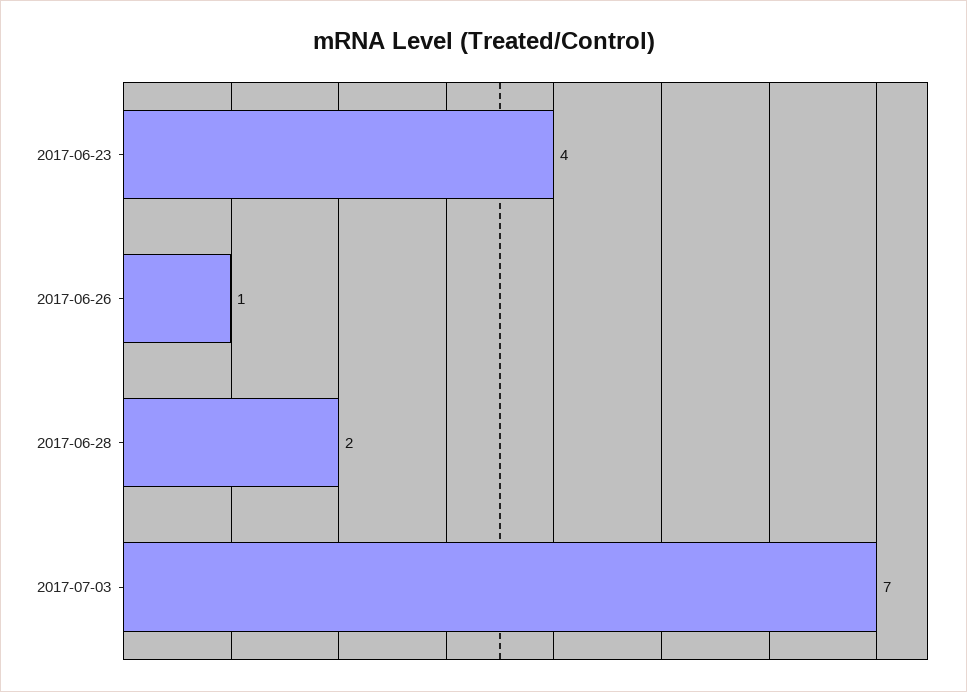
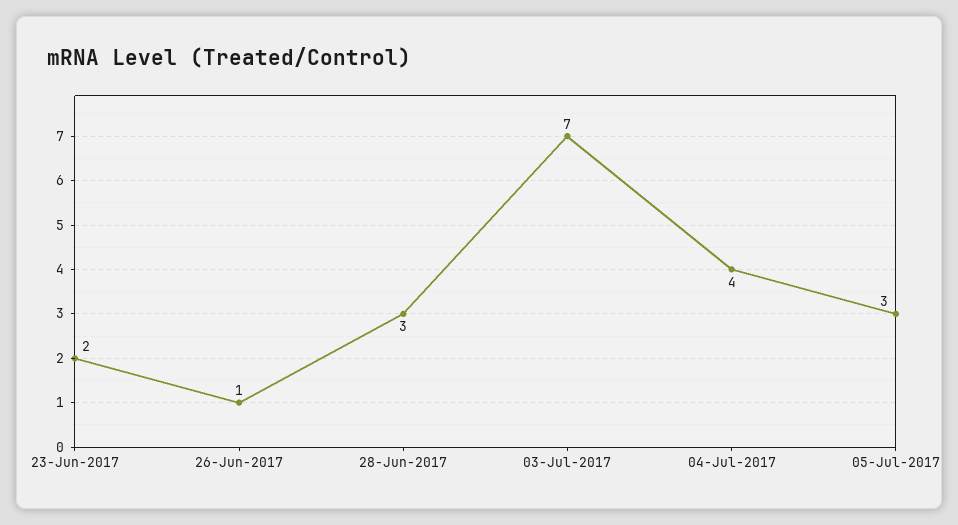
2017-06-23: 4 -> 2
2017-06-28: 2 -> 3
04-Jul-2017: none -> 4
05-Jul-2017: none -> 3

